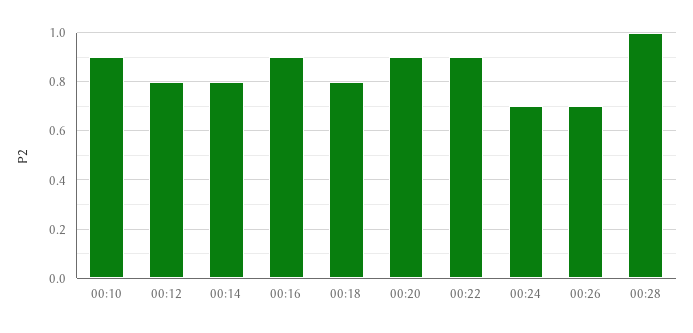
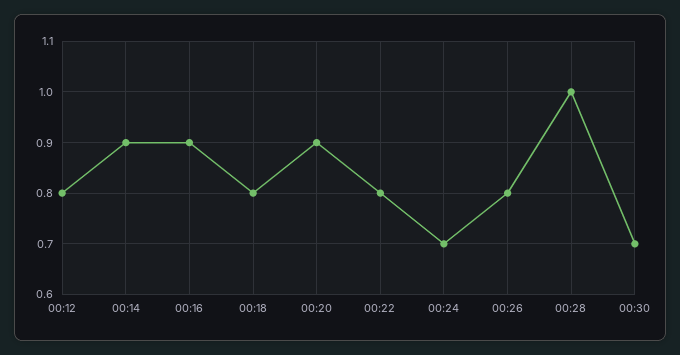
00:10: 0.9 -> none
00:14: 0.8 -> 0.9
00:22: 0.9 -> 0.8
00:26: 0.7 -> 0.8
00:30: none -> 0.7

